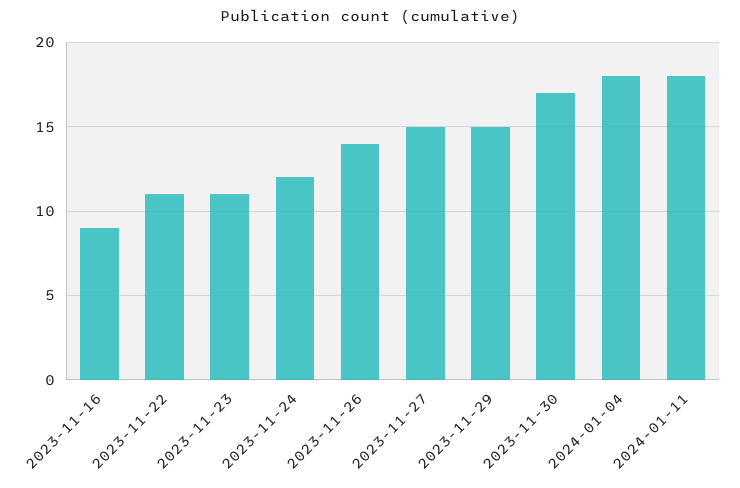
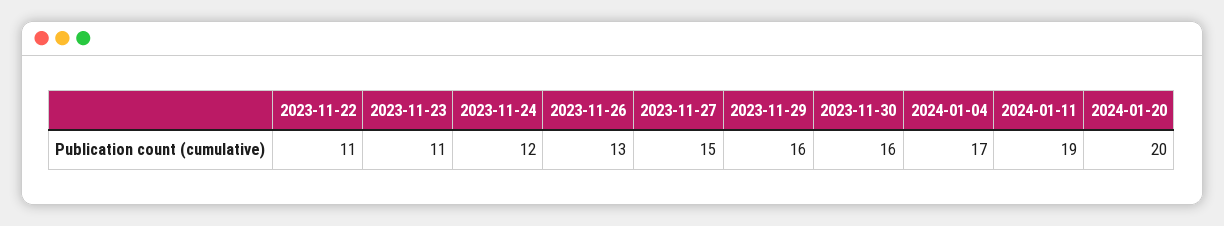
2023-11-16: 9 -> none
2023-11-26: 14 -> 13
2023-11-29: 15 -> 16
2023-11-30: 17 -> 16
2024-01-04: 18 -> 17
2024-01-11: 18 -> 19
2024-01-20: none -> 20

